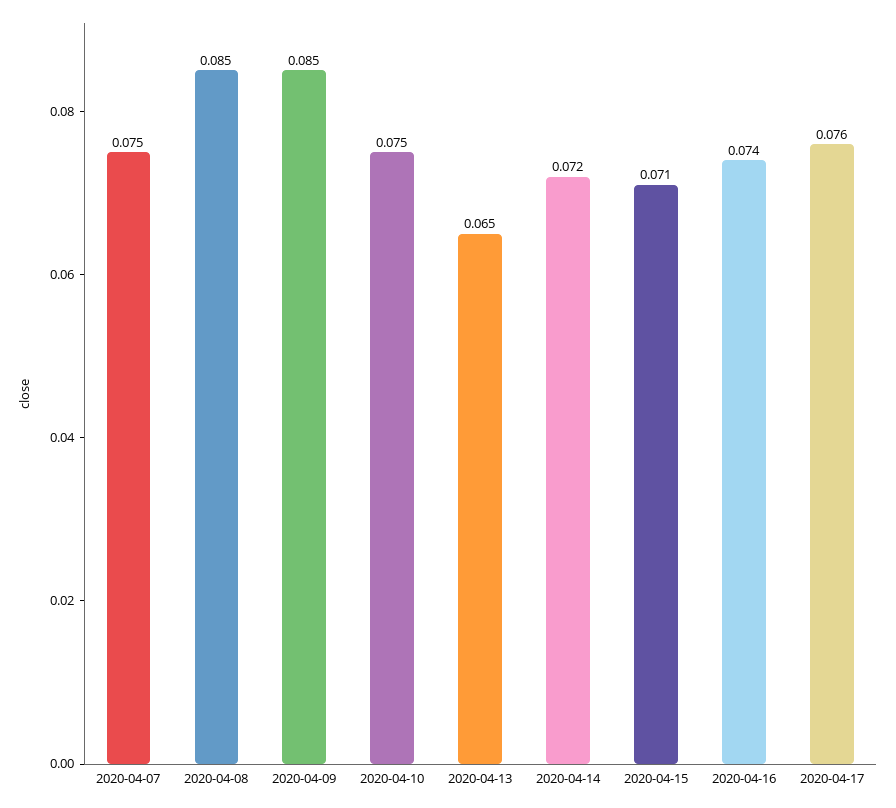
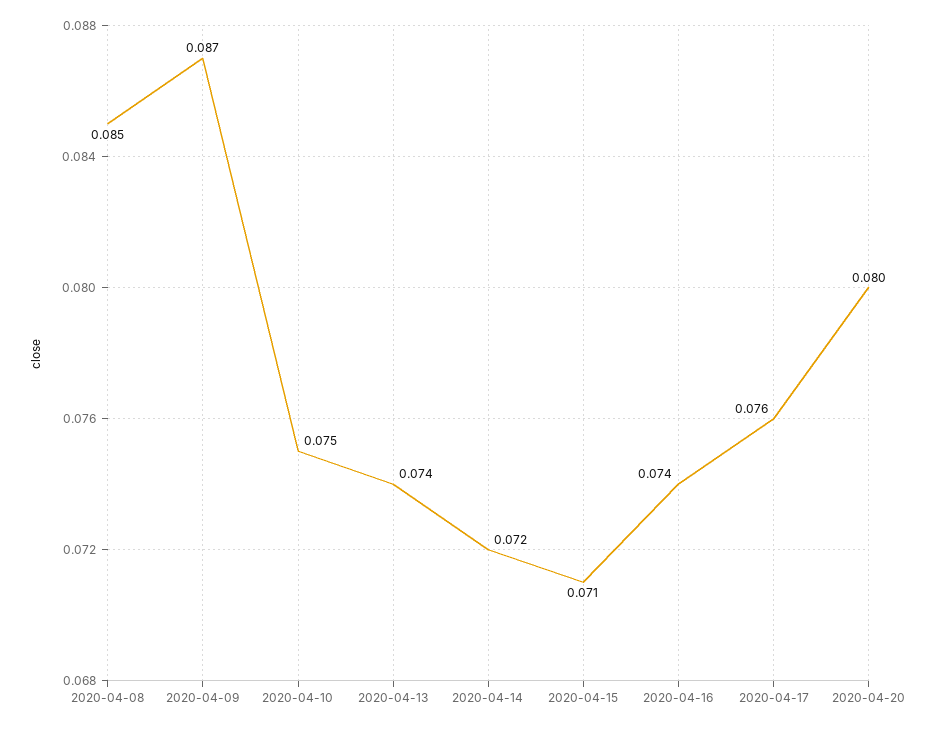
2020-04-07: 0.075 -> none
2020-04-09: 0.085 -> 0.087
2020-04-13: 0.065 -> 0.074
2020-04-20: none -> 0.08

